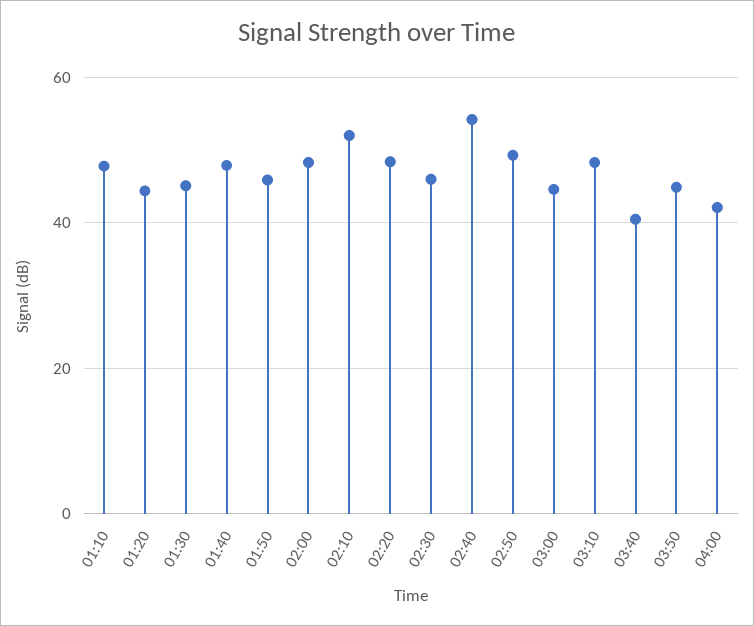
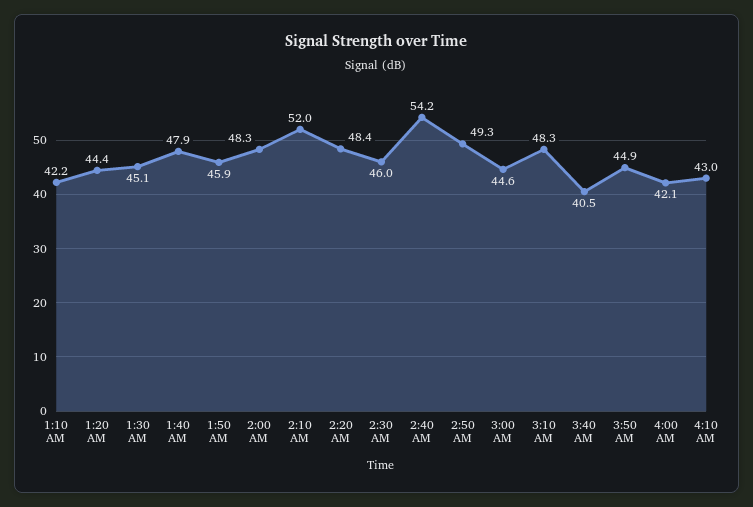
01:10: 48 -> 42.2
4:10 AM: none -> 43

